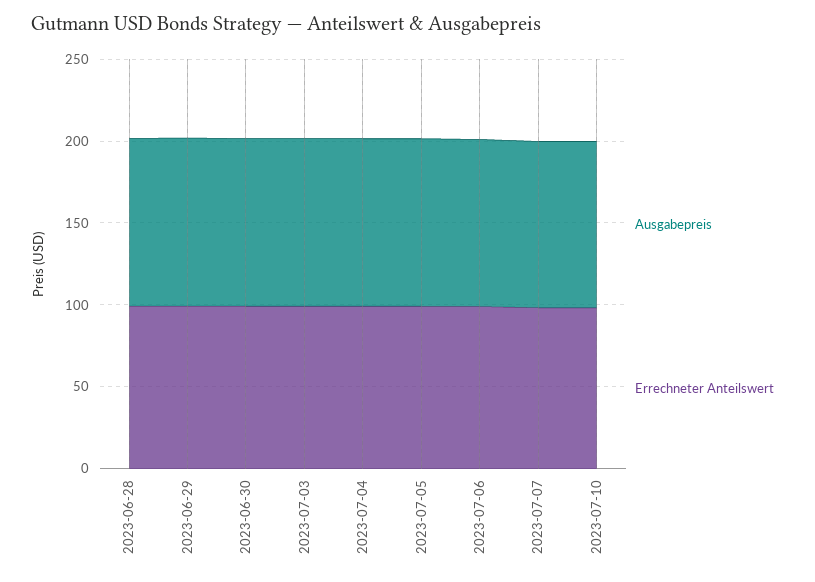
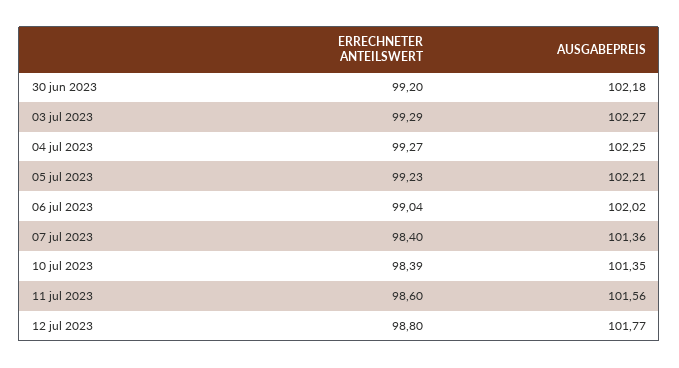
Ausgabepreis, 2023-06-28: 100 -> none
Errechneter Anteilswert, 2023-06-28: 100 -> none
Ausgabepreis, 2023-06-29: 100 -> none
Errechneter Anteilswert, 2023-06-29: 100 -> none
Errechneter Anteilswert, 11 jul 2023: none -> 98.6
Ausgabepreis, 11 jul 2023: none -> 101.56
Errechneter Anteilswert, 12 jul 2023: none -> 98.8
Ausgabepreis, 12 jul 2023: none -> 101.77

